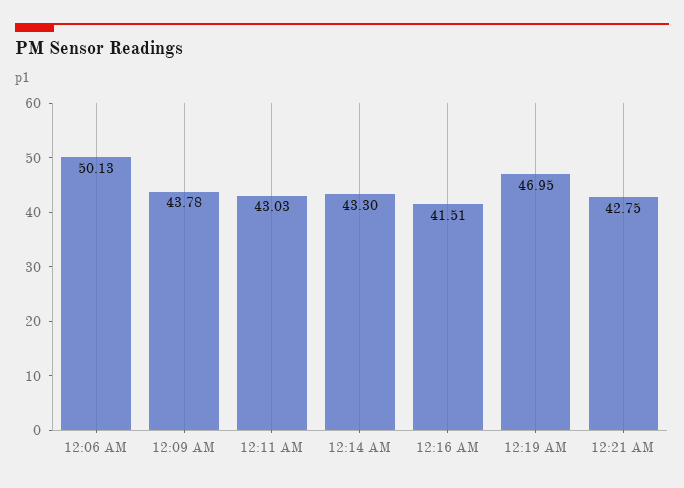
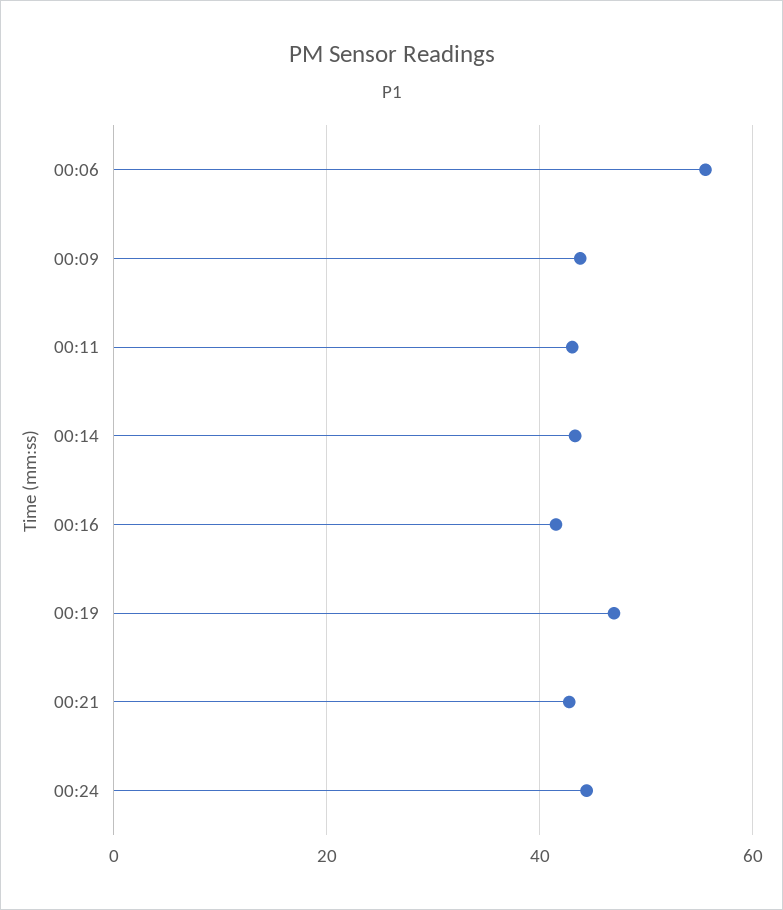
12:06 AM: 50.13 -> 56
00:24: none -> 44

